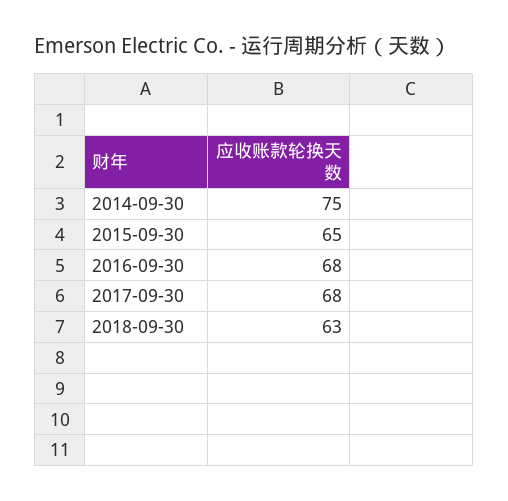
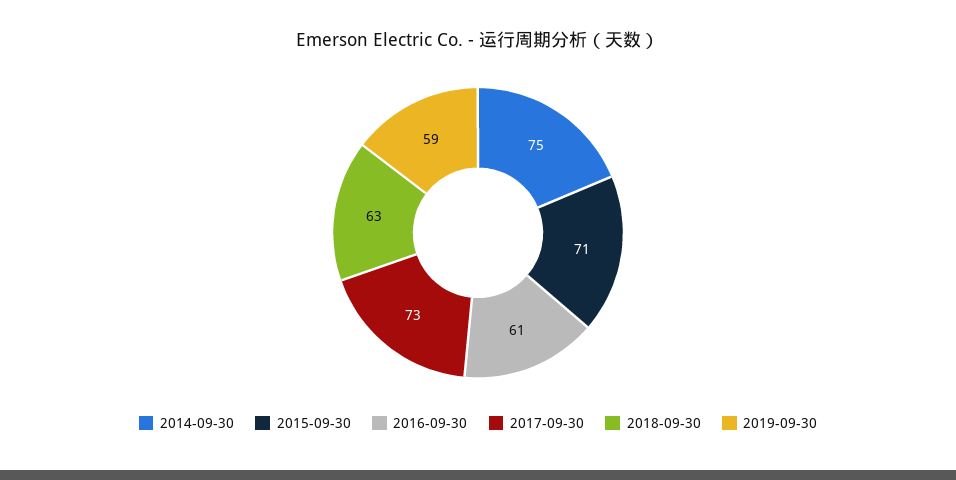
2015-09-30: 65 -> 71
2016-09-30: 68 -> 61
2017-09-30: 68 -> 73
2019-09-30: none -> 59

